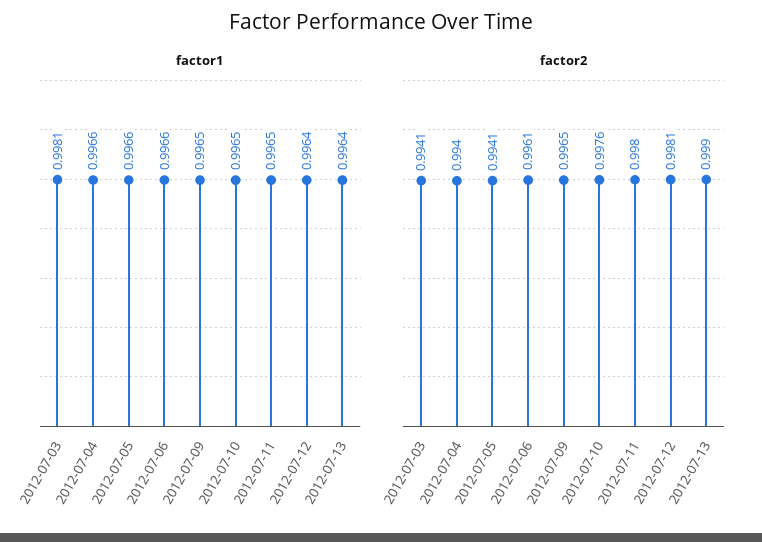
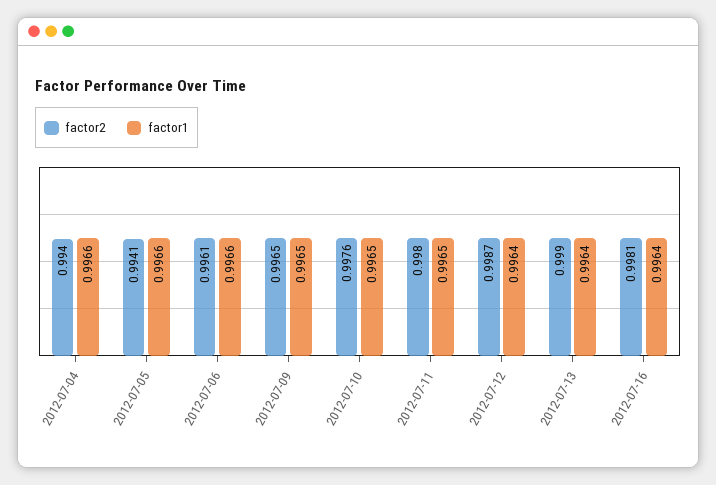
factor1, 2012-07-03: 0.9981 -> none
factor2, 2012-07-03: 0.9941 -> none
factor2, 2012-07-12: 0.9981 -> 0.9987
factor2, 2012-07-16: none -> 0.9981
factor1, 2012-07-16: none -> 0.9964

